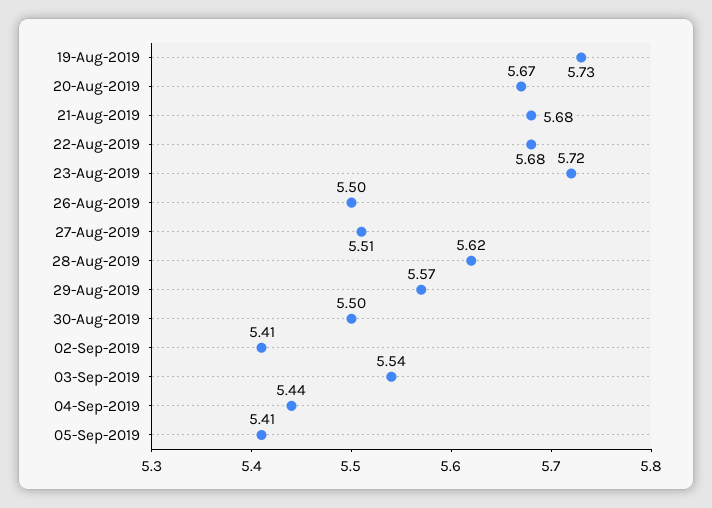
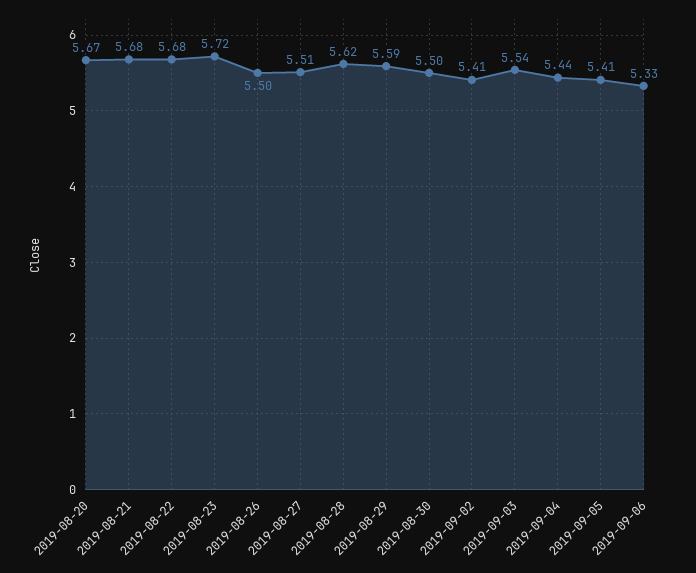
19-Aug-2019: 5.73 -> none
29-Aug-2019: 5.57 -> 5.59
2019-09-06: none -> 5.33

